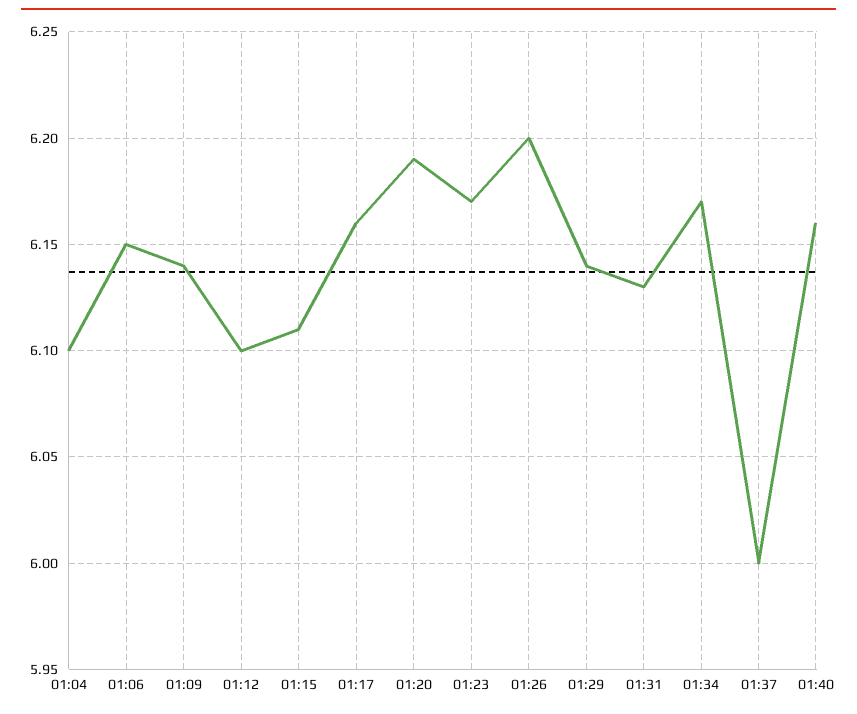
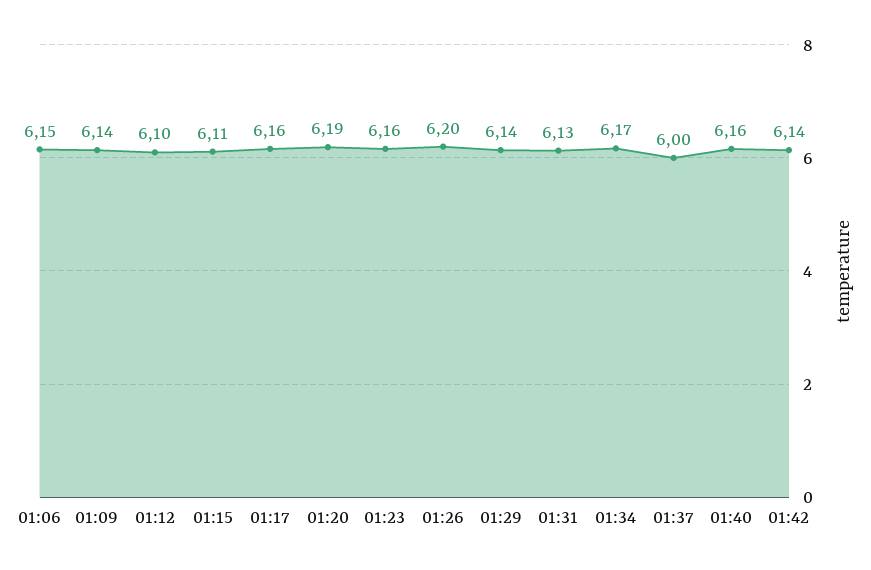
01:04: 6.1 -> none
01:23: 6.17 -> 6.16
01:42: none -> 6.14

